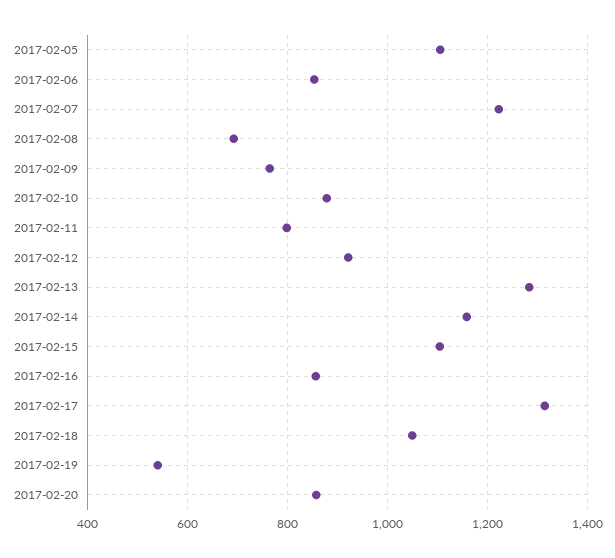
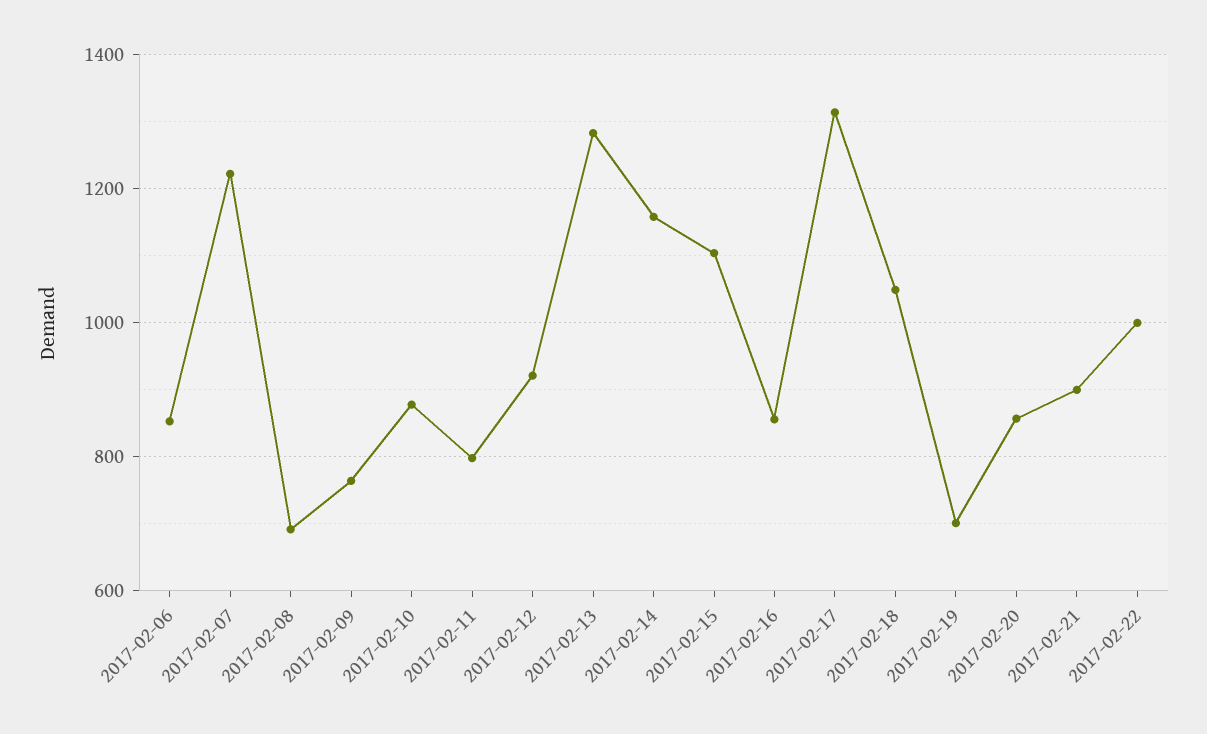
2017-02-05: 1100 -> none
2017-02-19: 540 -> 700
2017-02-21: none -> 900
2017-02-22: none -> 1000

